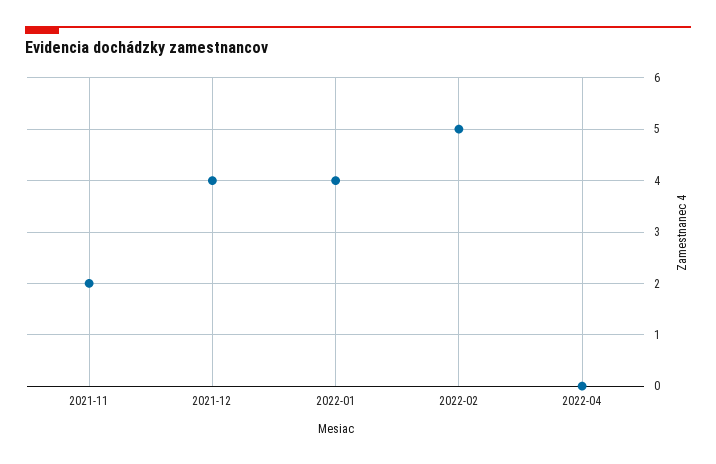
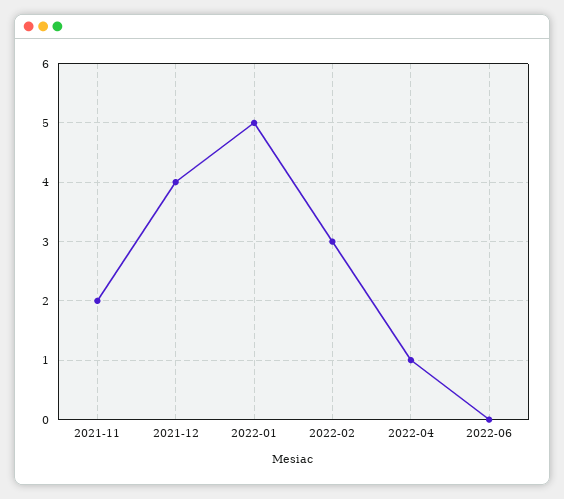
2022-01: 4 -> 5
2022-02: 5 -> 3
2022-04: 0 -> 1
2022-06: none -> 0

